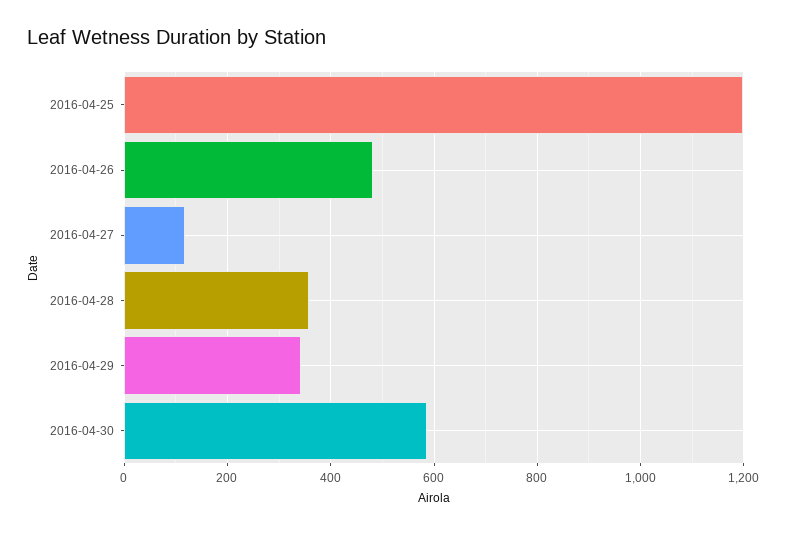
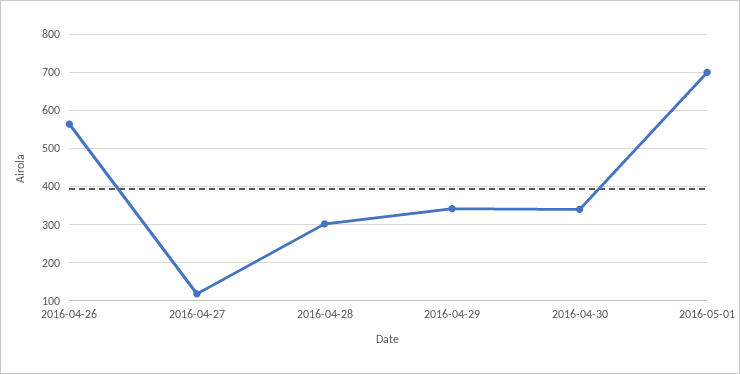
2016-04-25: 1200 -> none
2016-04-26: 480 -> 560
2016-04-28: 360 -> 300
2016-04-30: 580 -> 340
2016-05-01: none -> 700

